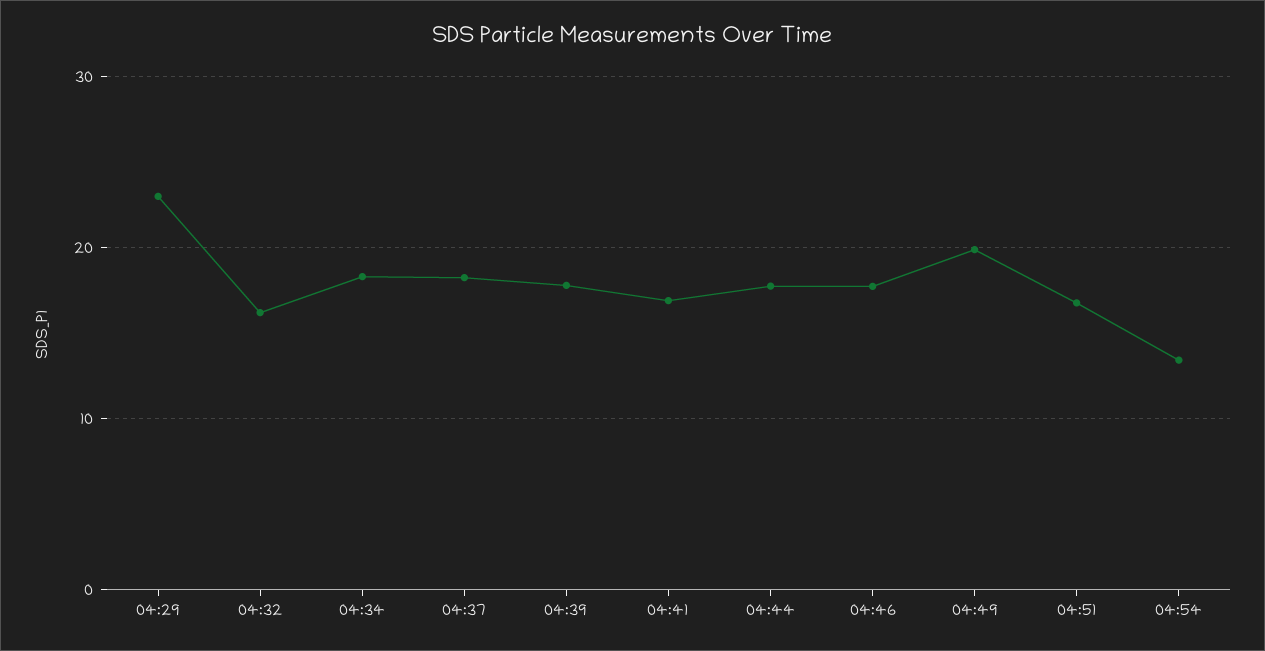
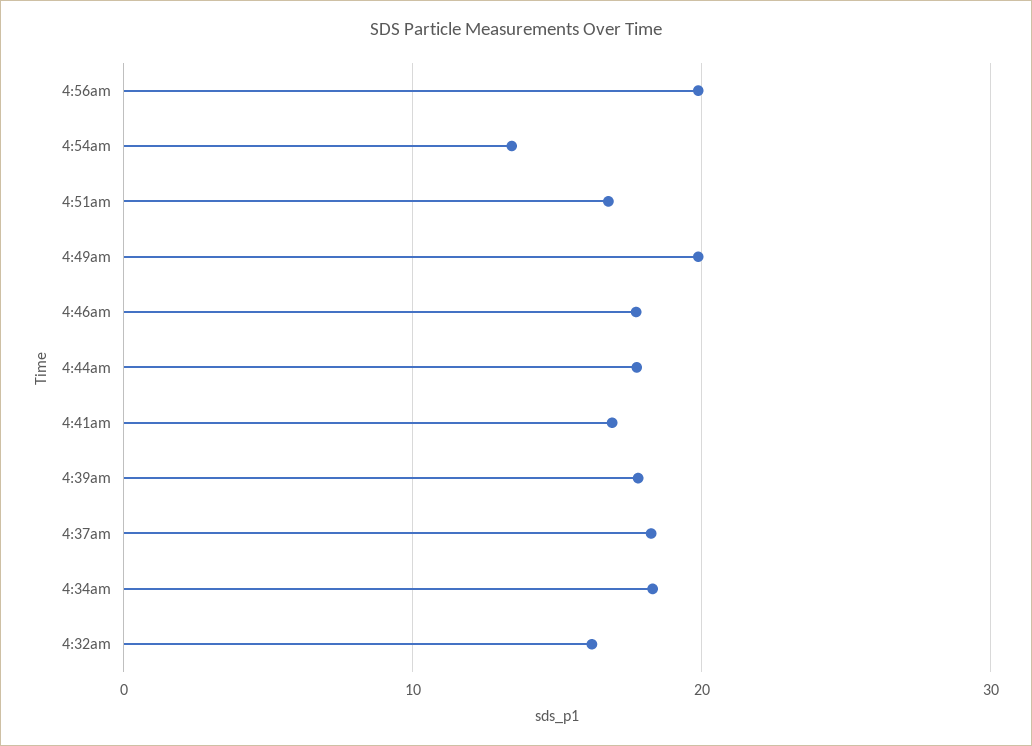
04:29: 23 -> none
4:56am: none -> 20

